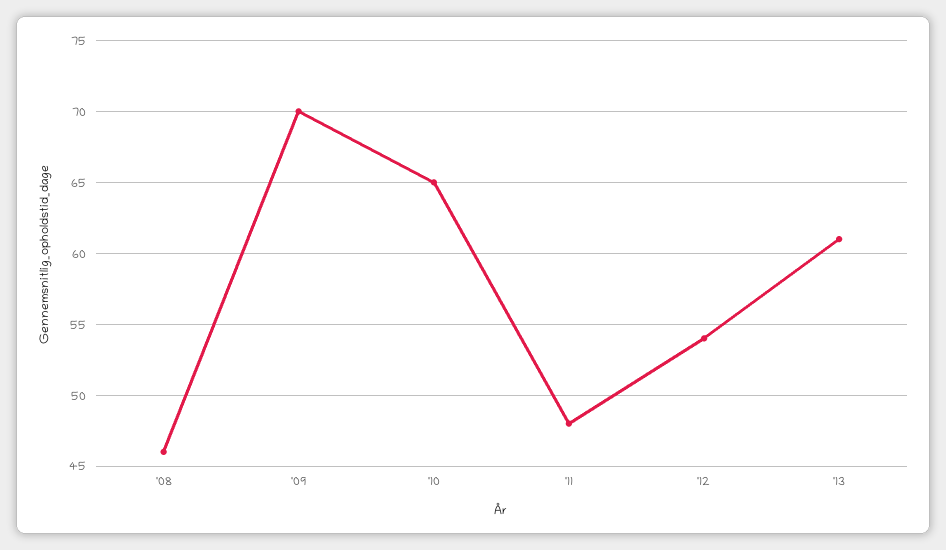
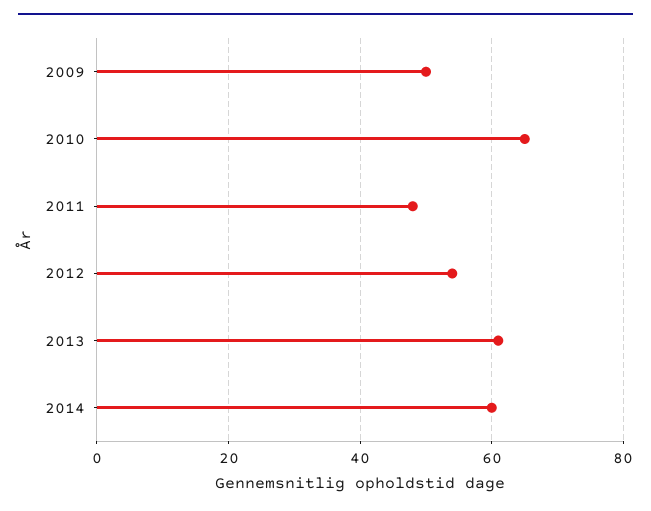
'08: 46 -> none
'09: 70 -> 50
2014: none -> 60

